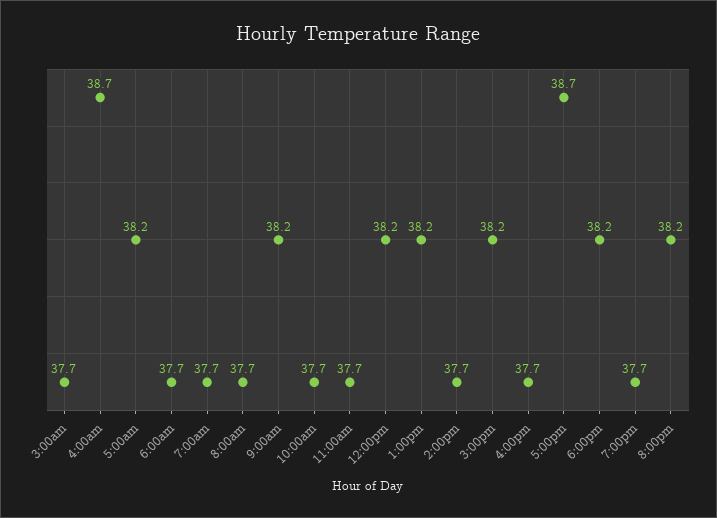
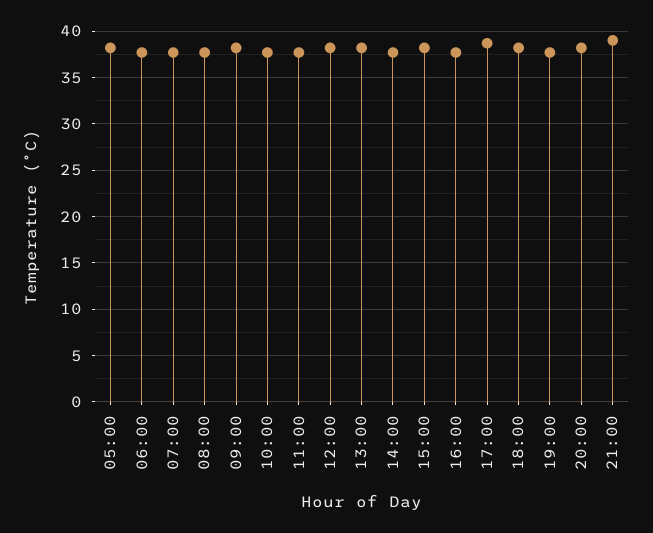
3:00am: 37.7 -> none
4:00am: 38.7 -> none
21:00: none -> 39

